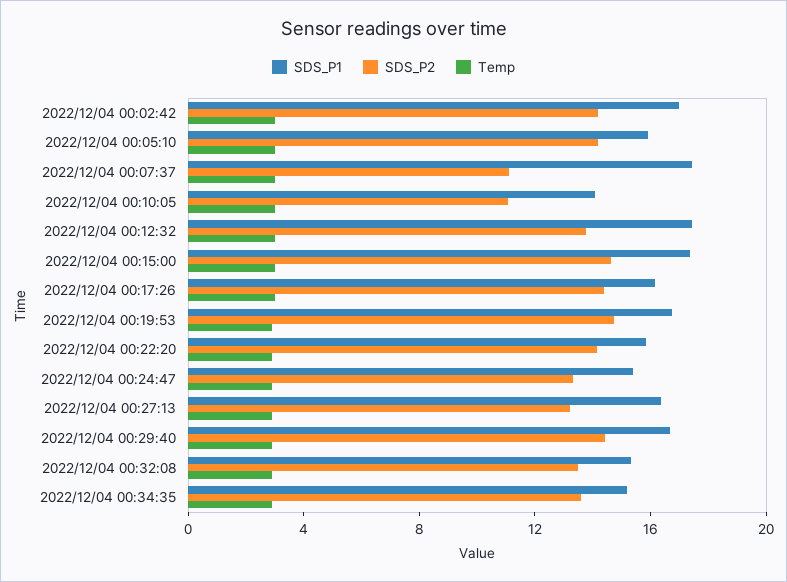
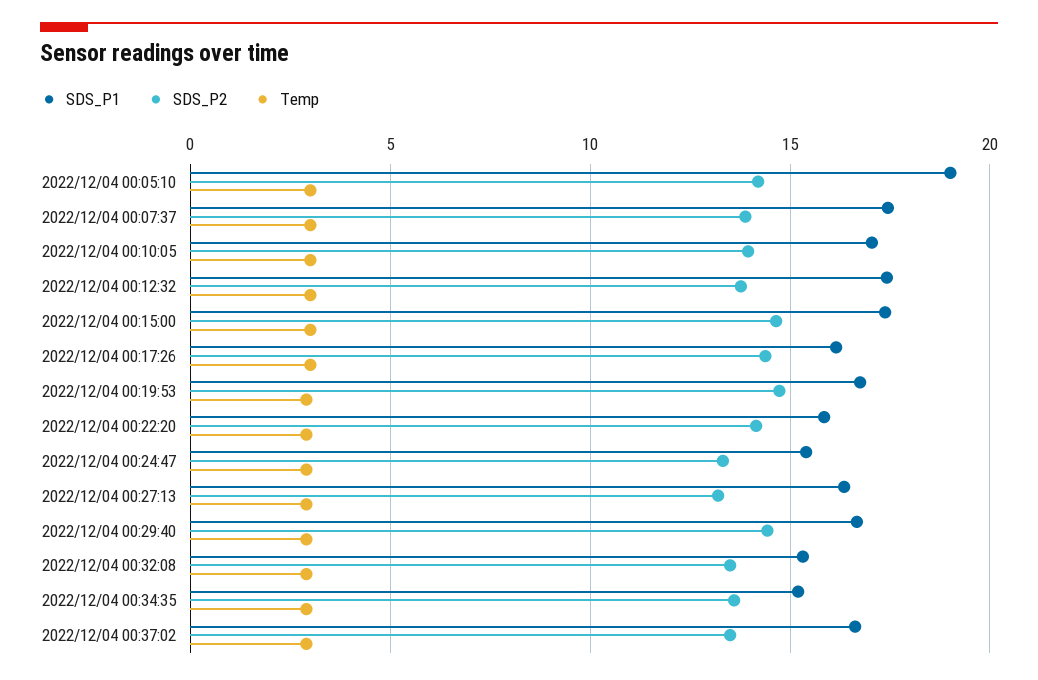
SDS_P1, 2022/12/04 00:02:42: 17 -> none
SDS_P2, 2022/12/04 00:02:42: 14 -> none
Temp, 2022/12/04 00:02:42: 3 -> none
SDS_P1, 2022/12/04 00:05:10: 16 -> 19
SDS_P2, 2022/12/04 00:07:37: 11 -> 14
SDS_P1, 2022/12/04 00:10:05: 14 -> 17
SDS_P2, 2022/12/04 00:10:05: 11 -> 14
SDS_P1, 2022/12/04 00:37:02: none -> 16.5
SDS_P2, 2022/12/04 00:37:02: none -> 13.5
Temp, 2022/12/04 00:37:02: none -> 3

